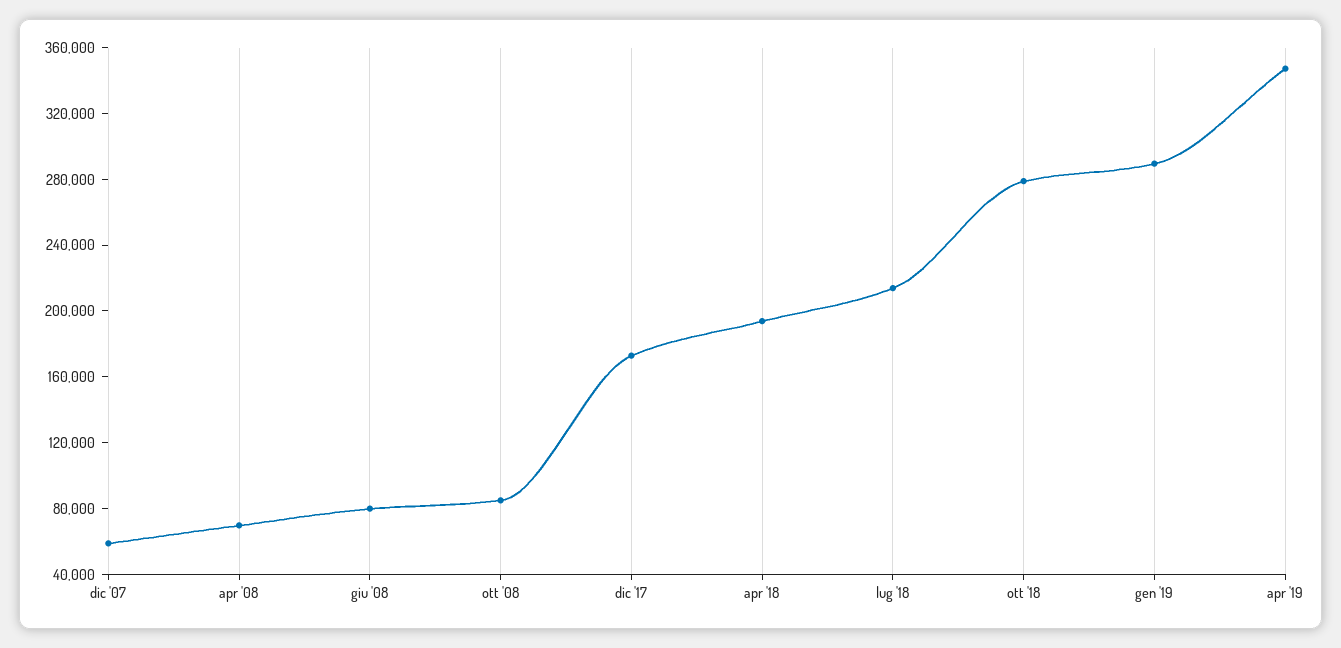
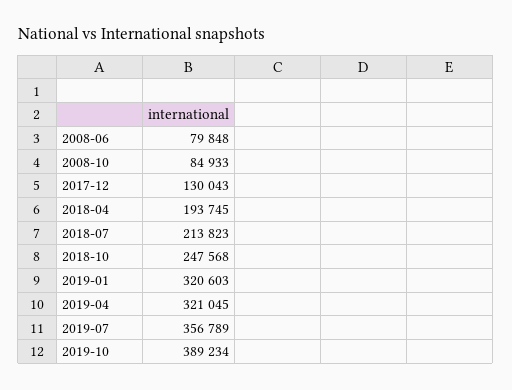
dic '07: 60000 -> none
apr '08: 70000 -> none
dic '17: 170000 -> 130043
ott '18: 280000 -> 247568
gen '19: 290000 -> 320603
apr '19: 350000 -> 321045
2019-07: none -> 356789
2019-10: none -> 389234

